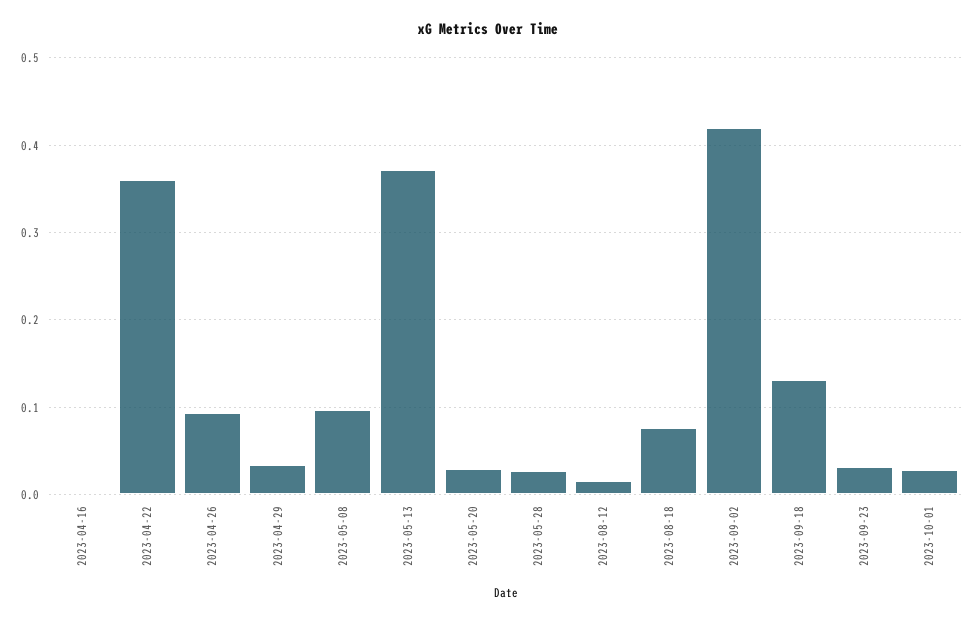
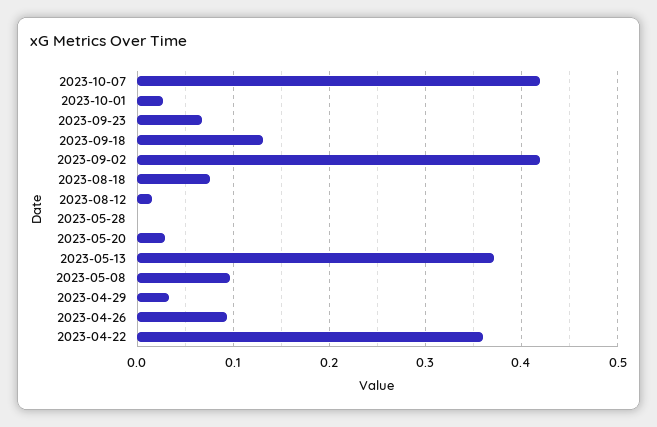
2023-04-16: 0 -> none
2023-05-28: 0.03 -> 0
2023-09-23: 0.03 -> 0.07
2023-10-07: none -> 0.42

